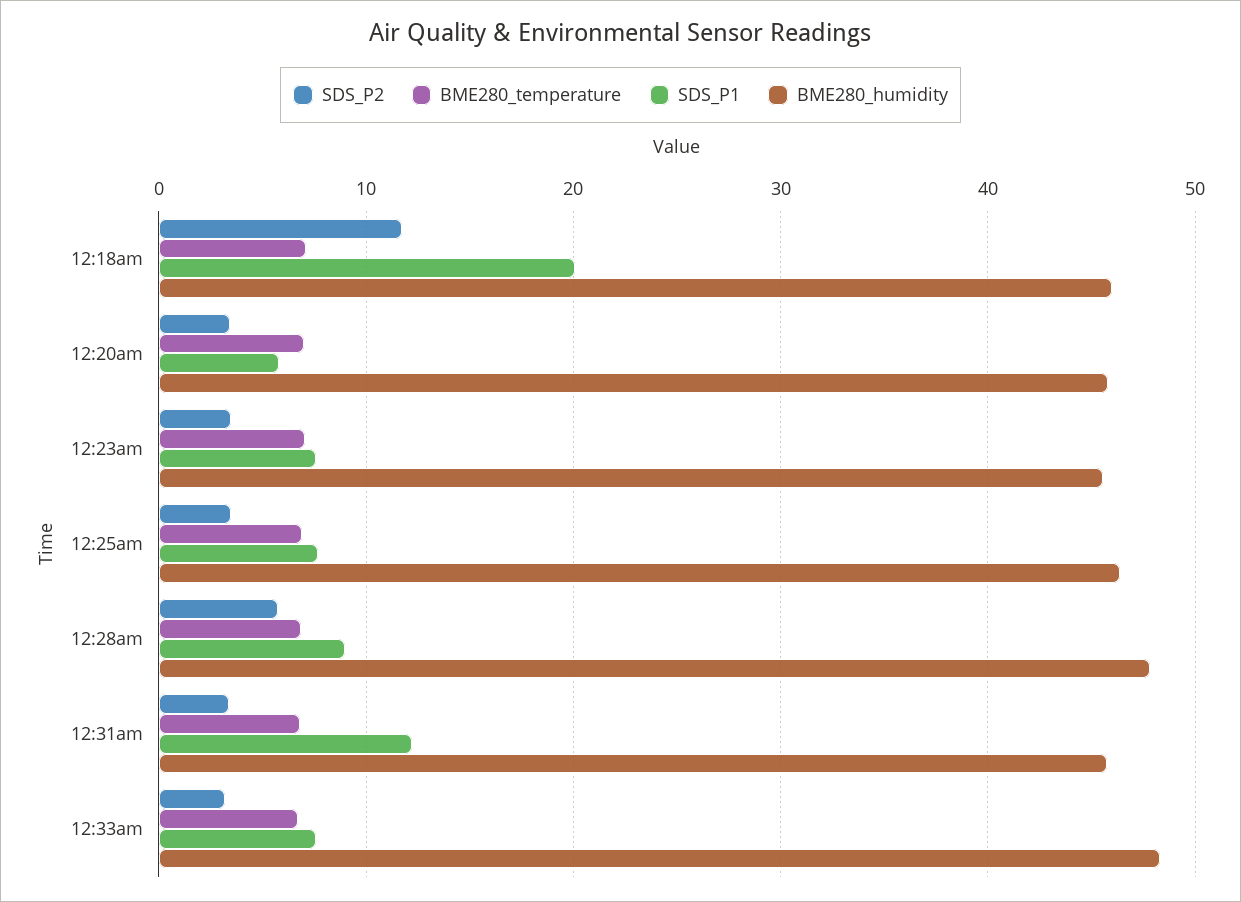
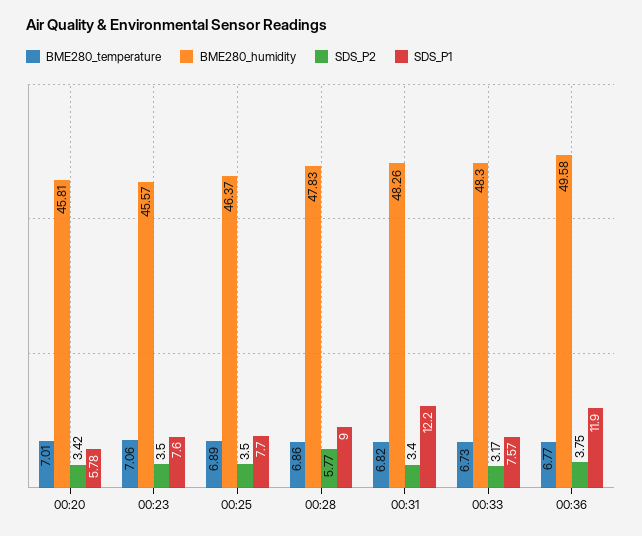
SDS_P2, 12:18am: 12 -> none
BME280_temperature, 12:18am: 7 -> none
SDS_P1, 12:18am: 20 -> none
BME280_humidity, 12:18am: 46 -> none
BME280_humidity, 12:31am: 46 -> 48.26
BME280_temperature, 00:36: none -> 6.77
BME280_humidity, 00:36: none -> 49.58
SDS_P2, 00:36: none -> 3.75
SDS_P1, 00:36: none -> 11.9

